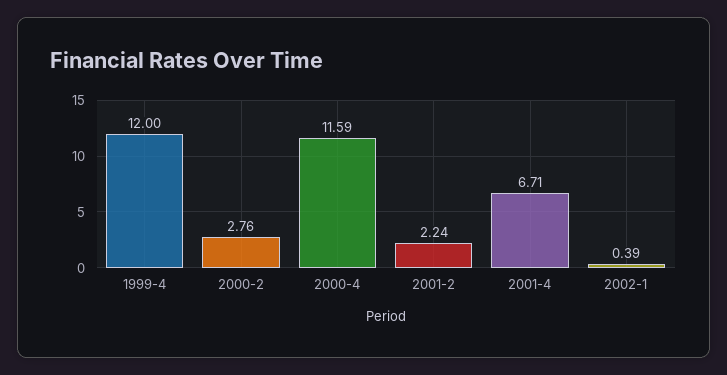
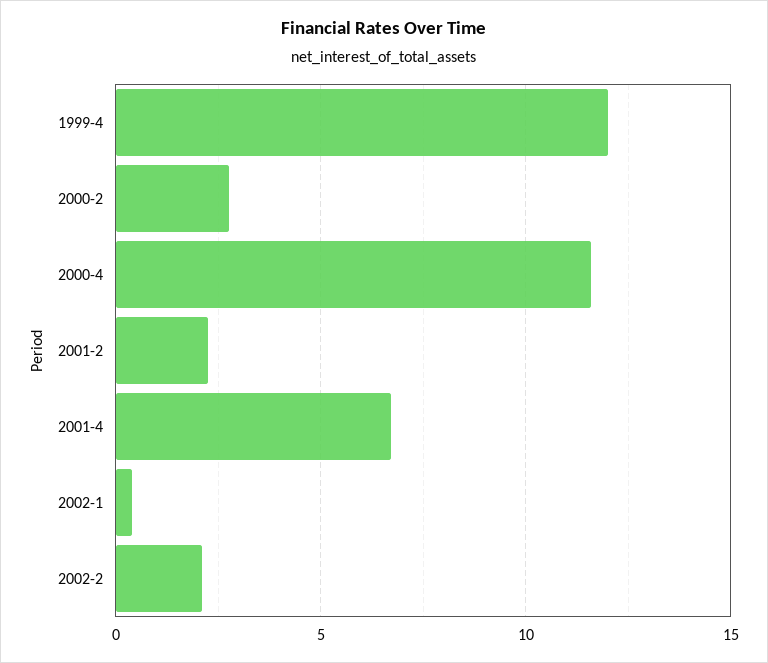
2002-2: none -> 2

